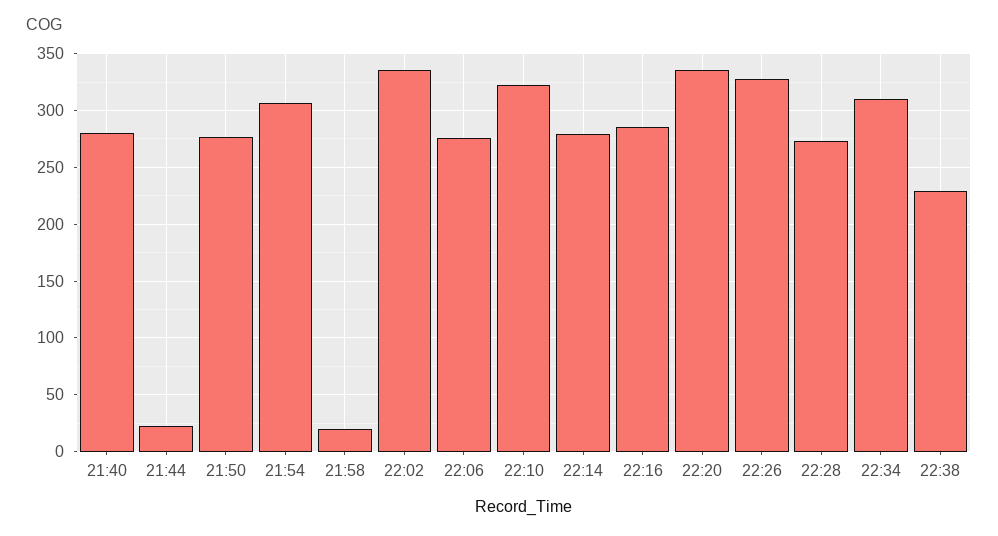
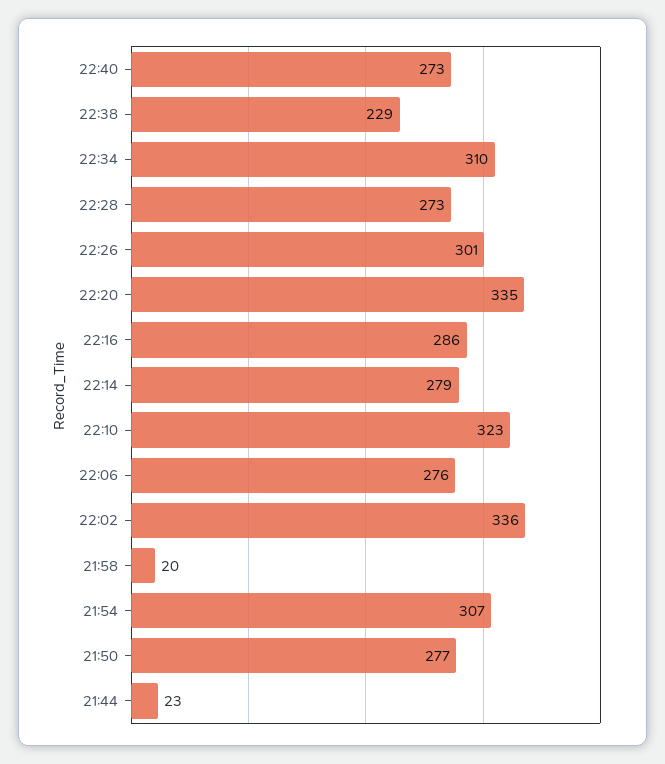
21:40: 280 -> none
22:26: 330 -> 301
22:40: none -> 273

